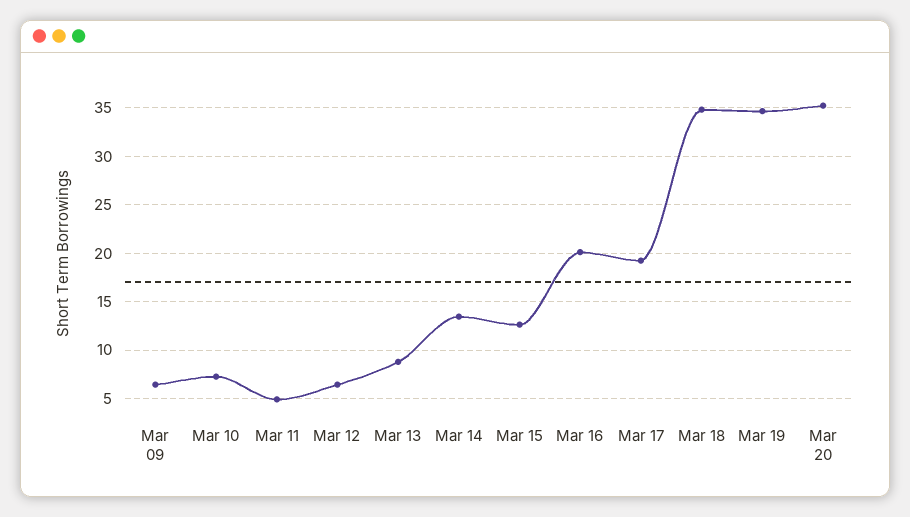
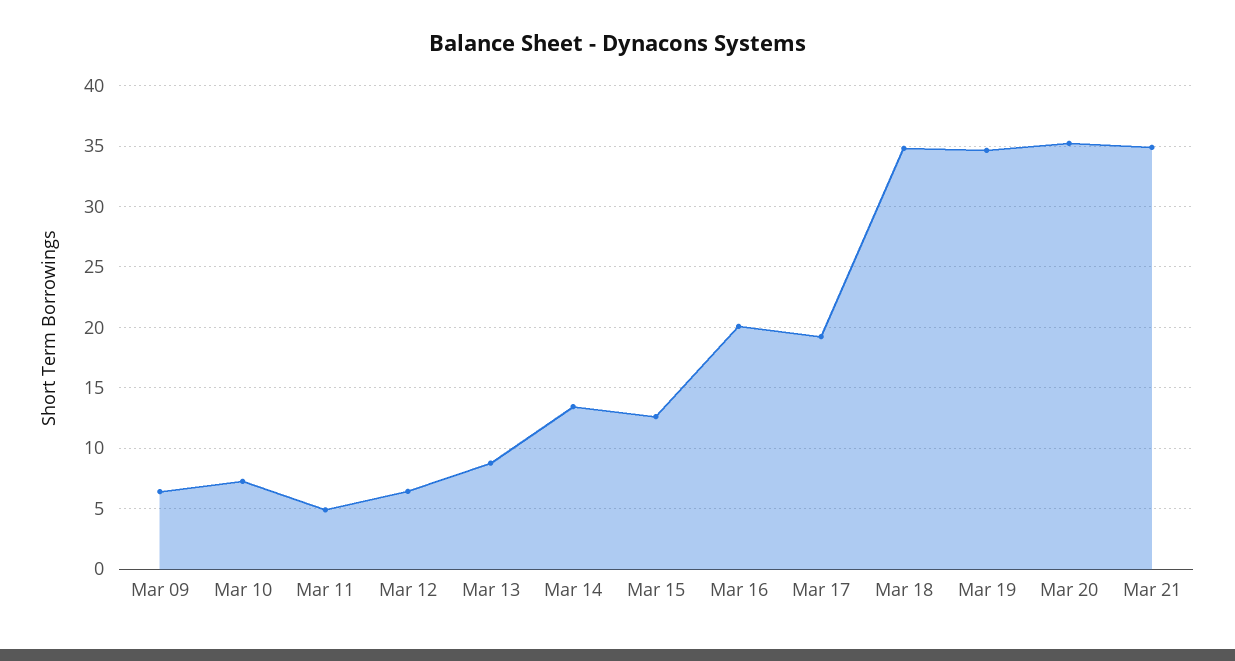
Mar 21: none -> 35

